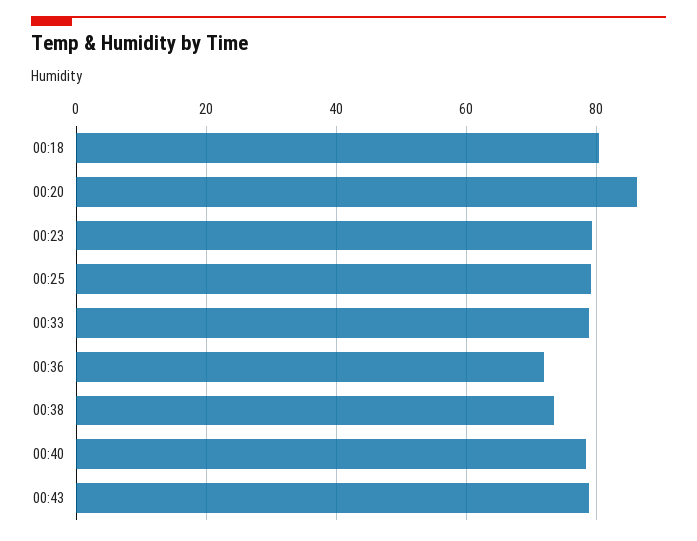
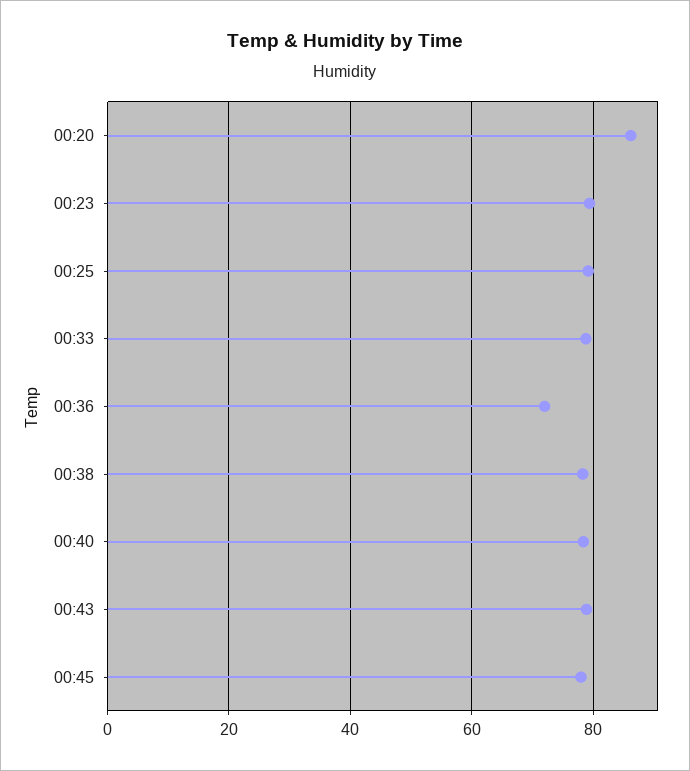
00:18: 80 -> none
00:38: 74 -> 78
00:45: none -> 78

